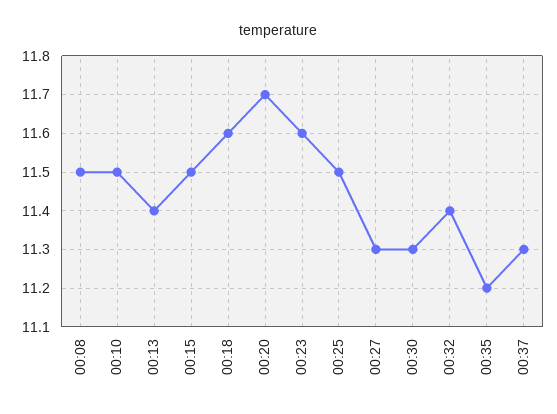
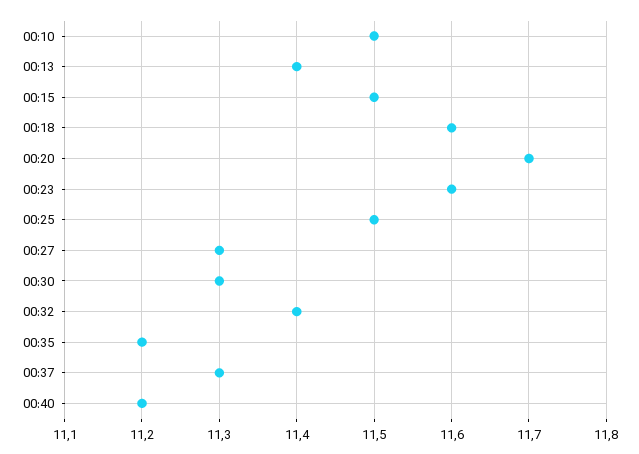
00:08: 11.5 -> none
00:40: none -> 11.2

